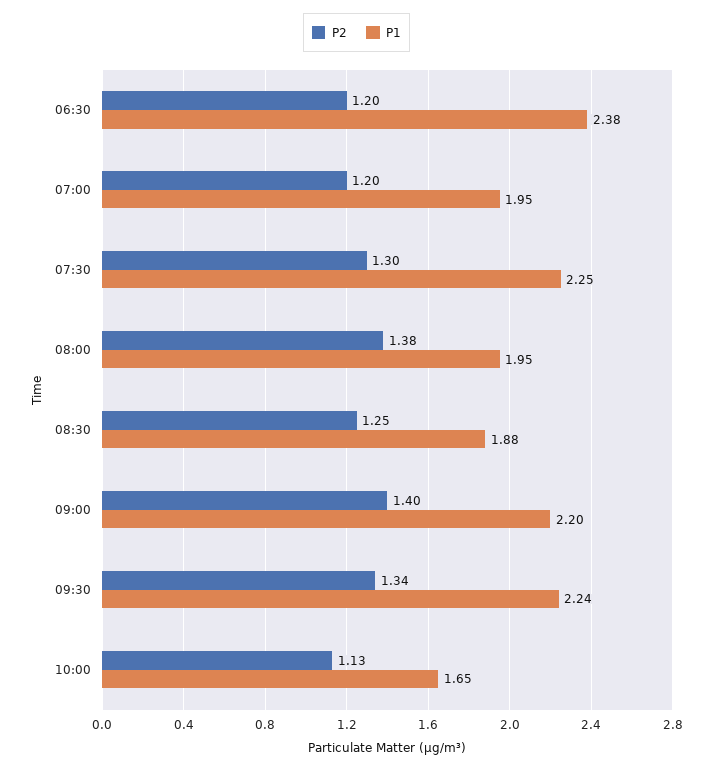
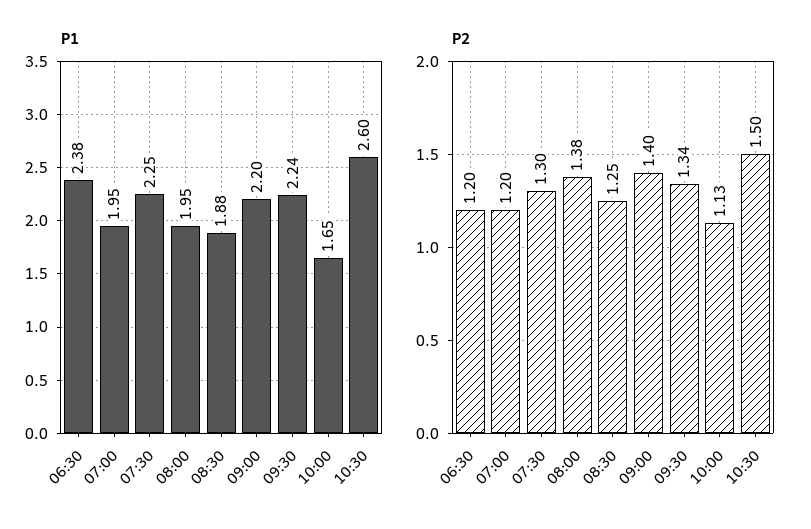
P1, 10:30: none -> 2.6
P2, 10:30: none -> 1.5

